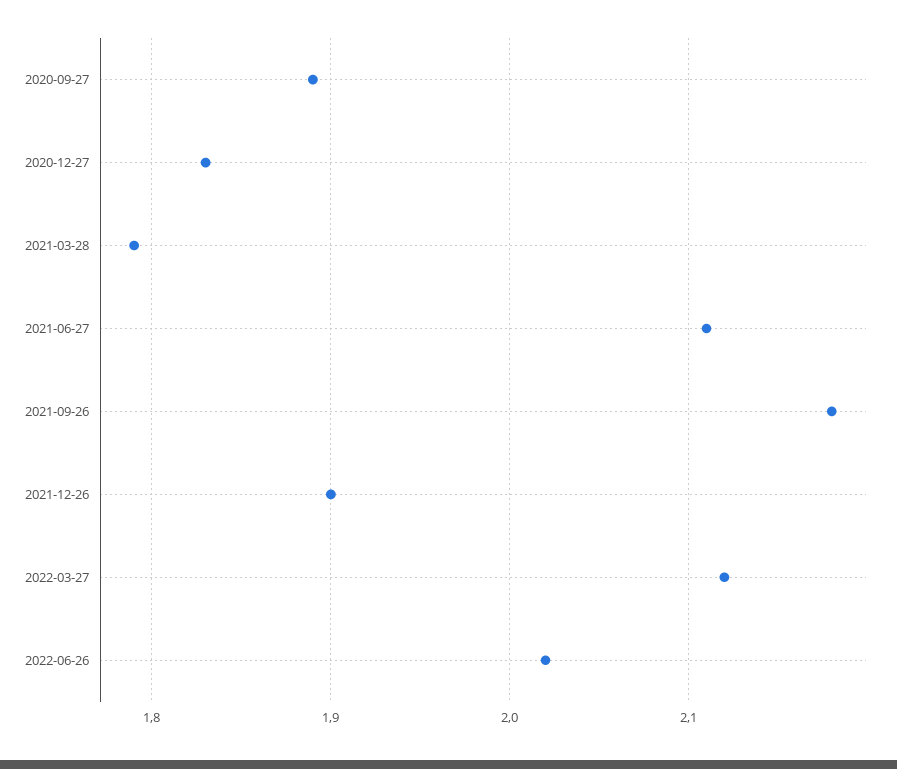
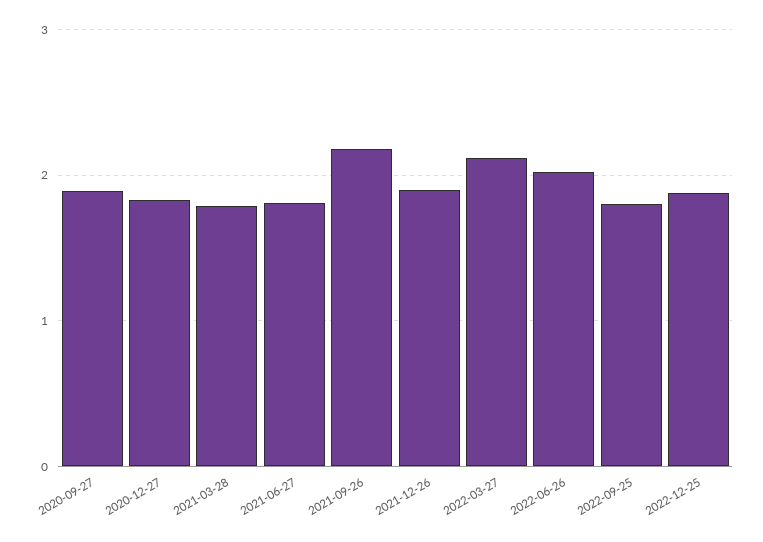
2021-06-27: 2.11 -> 1.8
2022-09-25: none -> 1.8
2022-12-25: none -> 1.9

